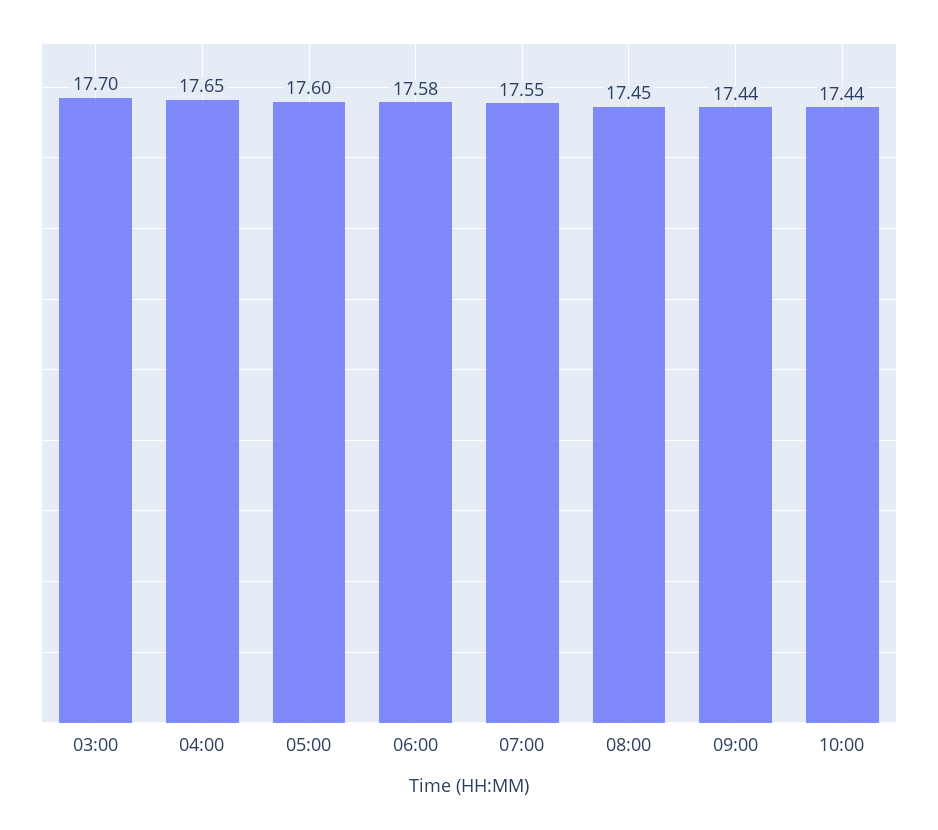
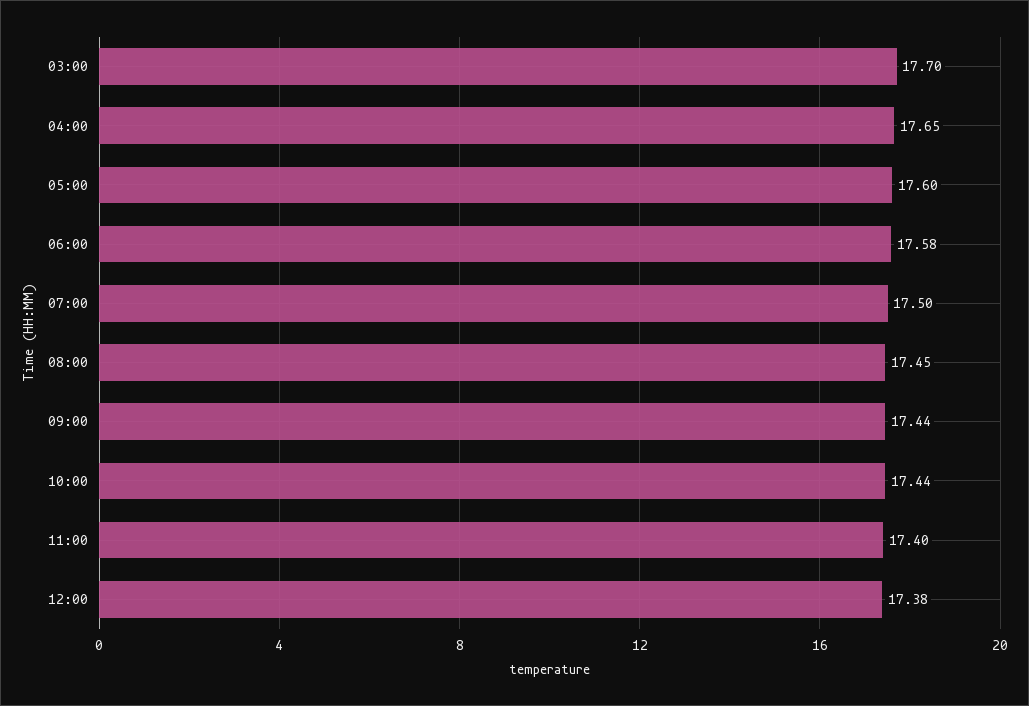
07:00: 17.55 -> 17.5
11:00: none -> 17.4
12:00: none -> 17.38

